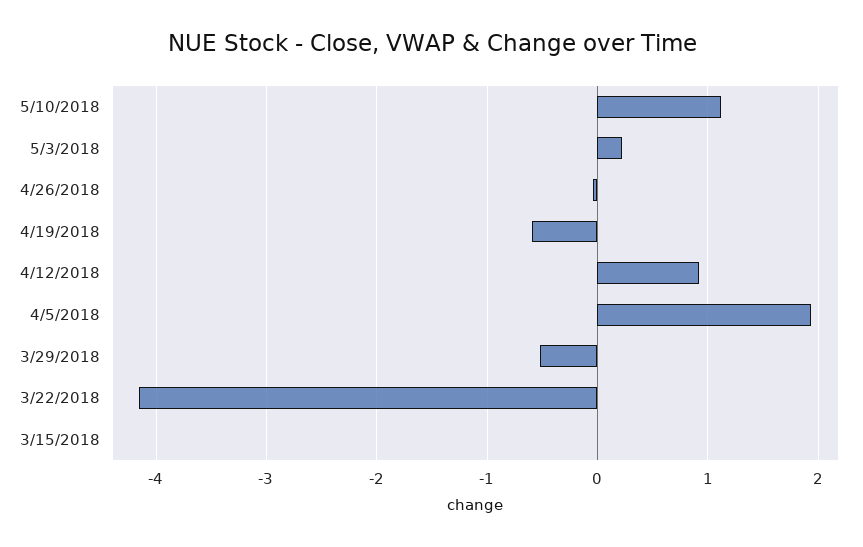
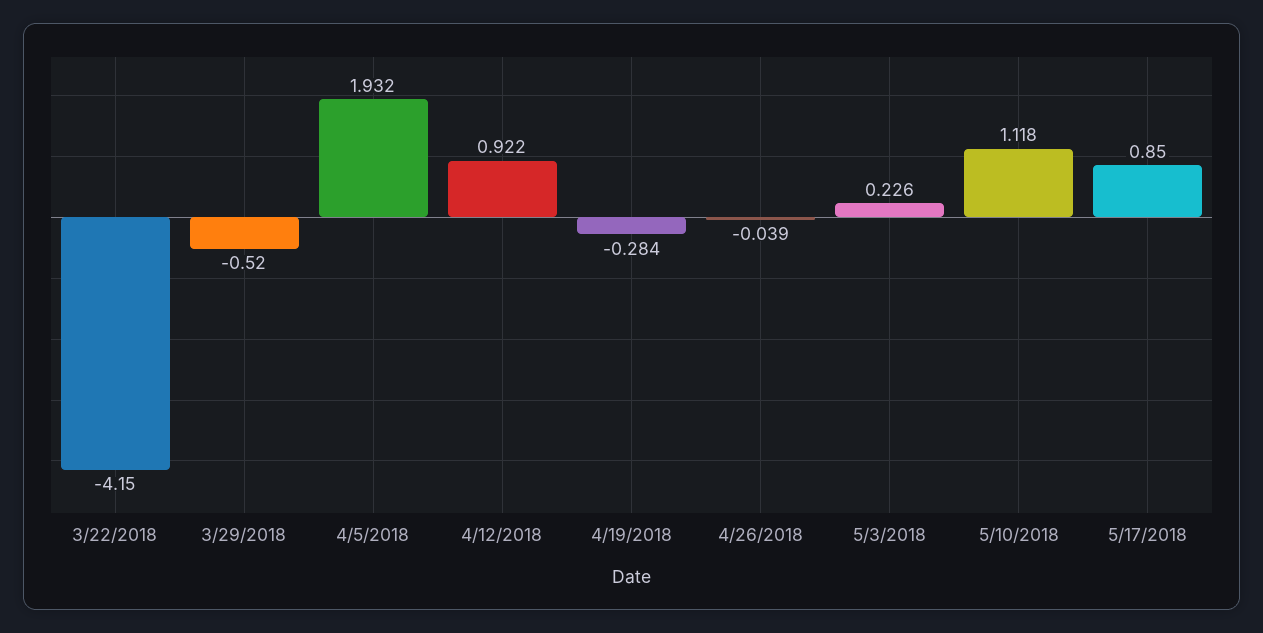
4/19/2018: -0.6 -> -0.284
3/15/2018: 0 -> none
5/17/2018: none -> 0.85

